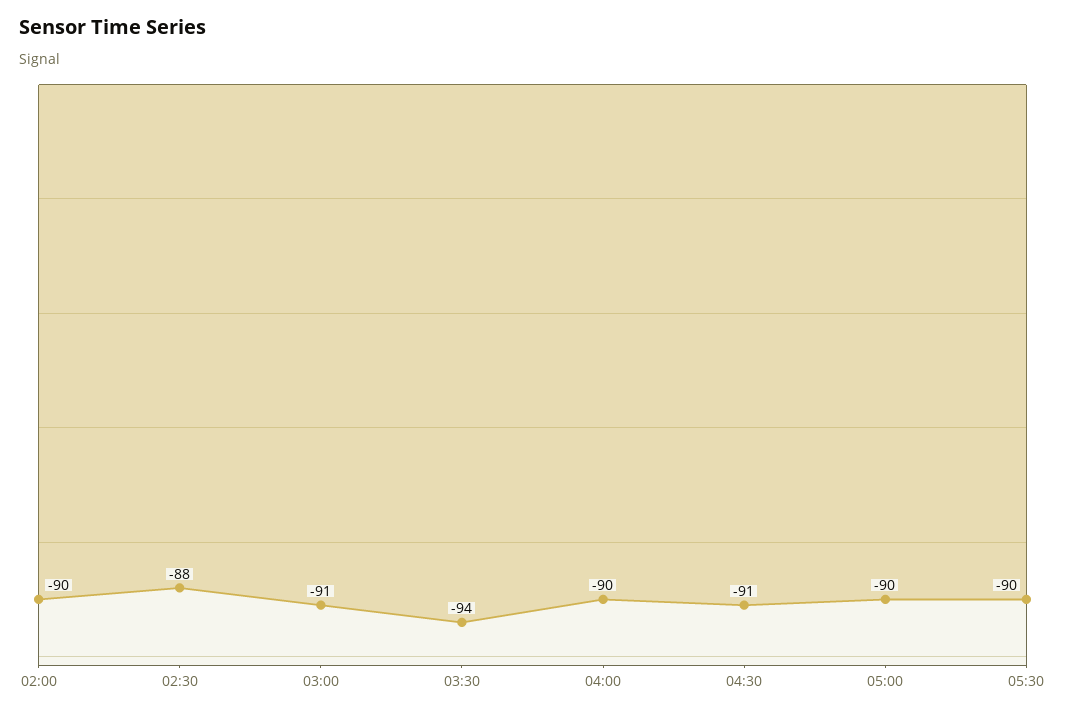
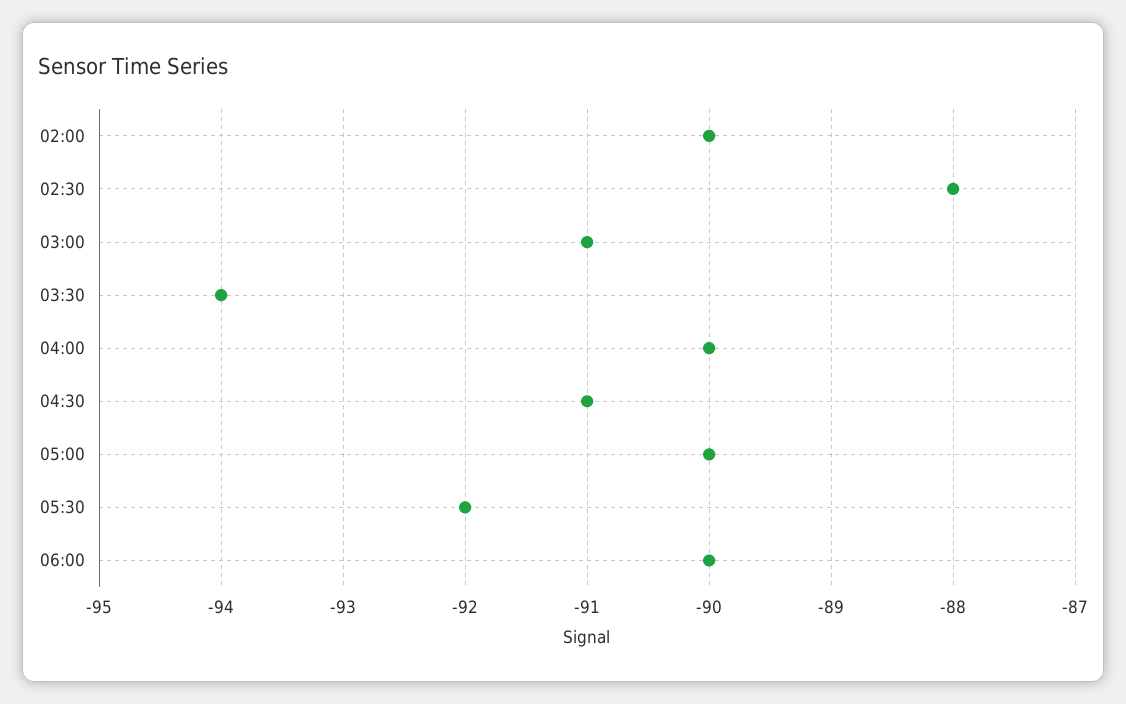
05:30: -90 -> -92
06:00: none -> -90

